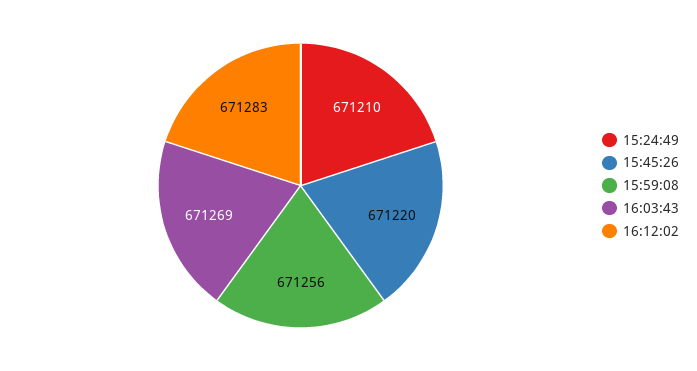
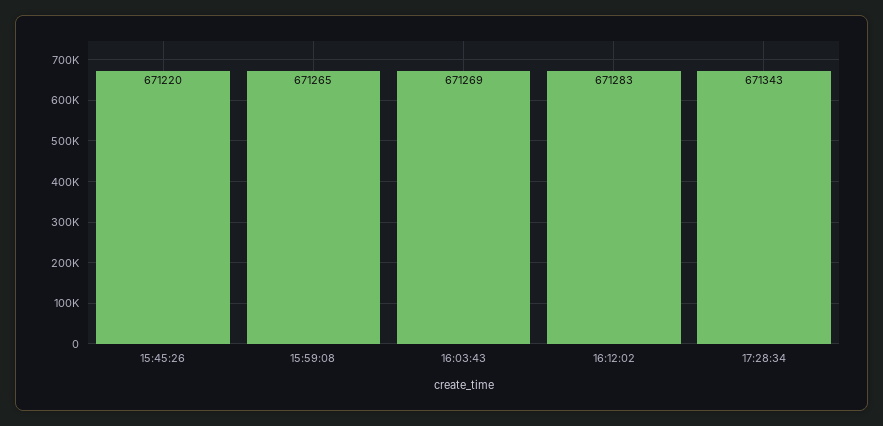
15:24:49: 671210 -> none
15:59:08: 671256 -> 671265
17:28:34: none -> 671343

